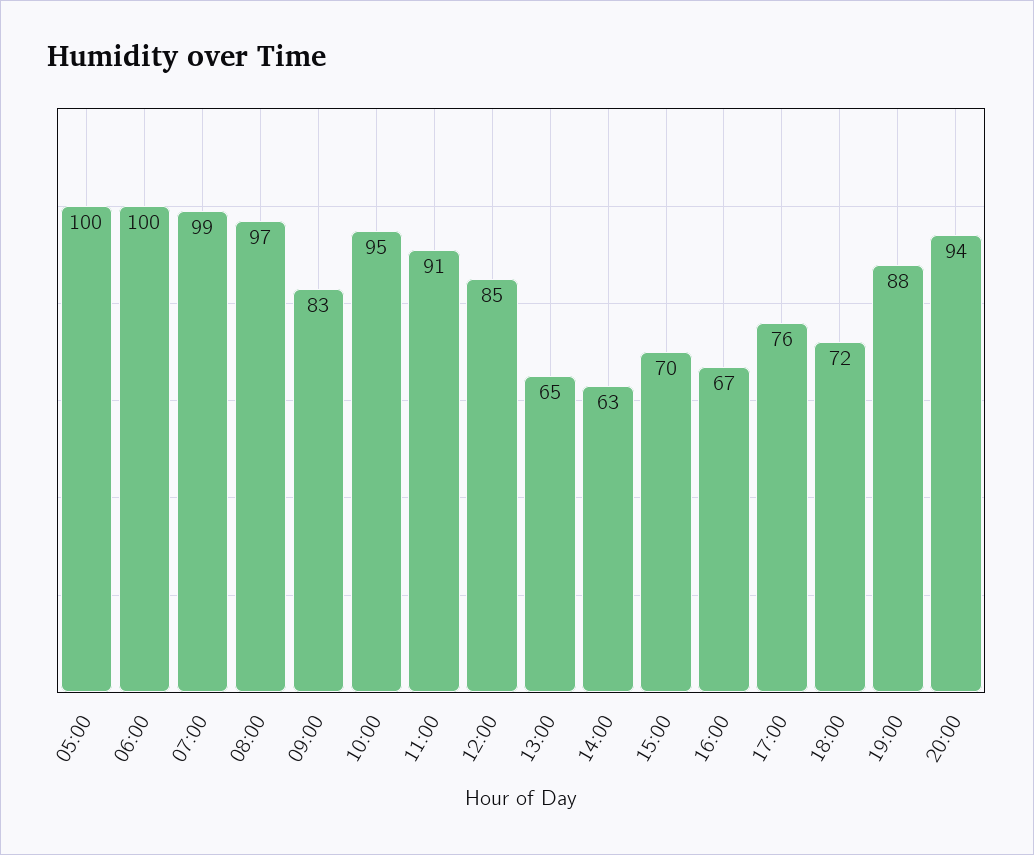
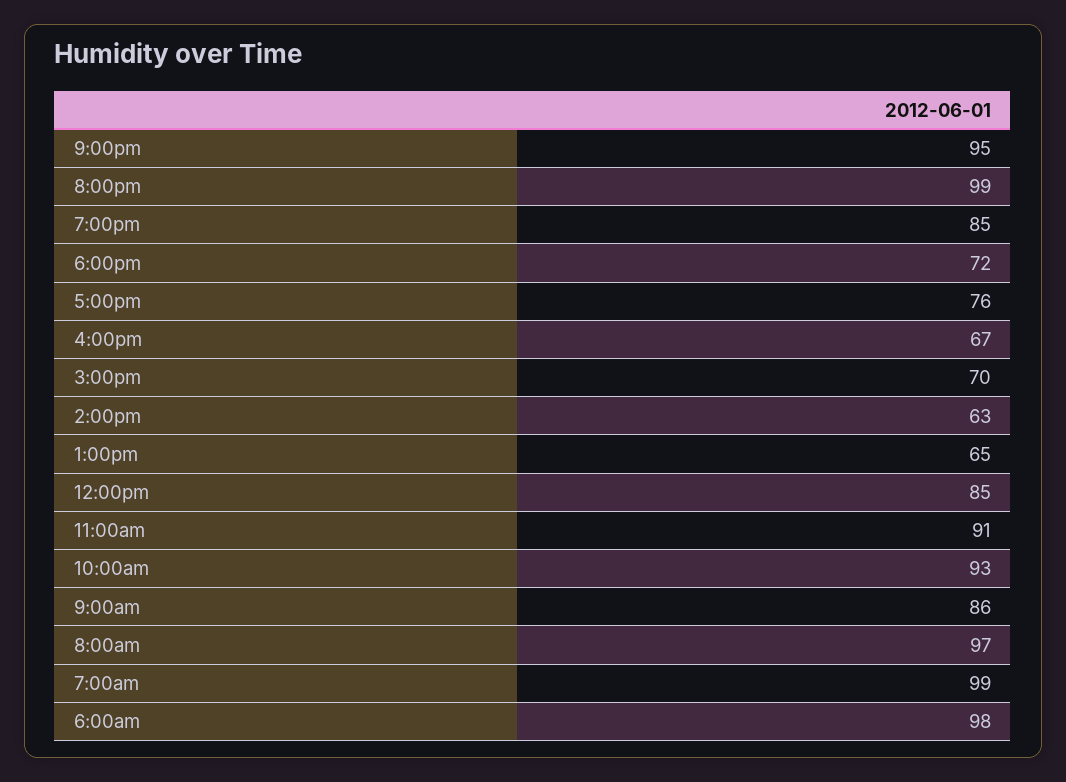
05:00: 100 -> none
06:00: 100 -> 98
09:00: 83 -> 86
10:00: 95 -> 93
19:00: 88 -> 85
20:00: 94 -> 99
9:00pm: none -> 95

